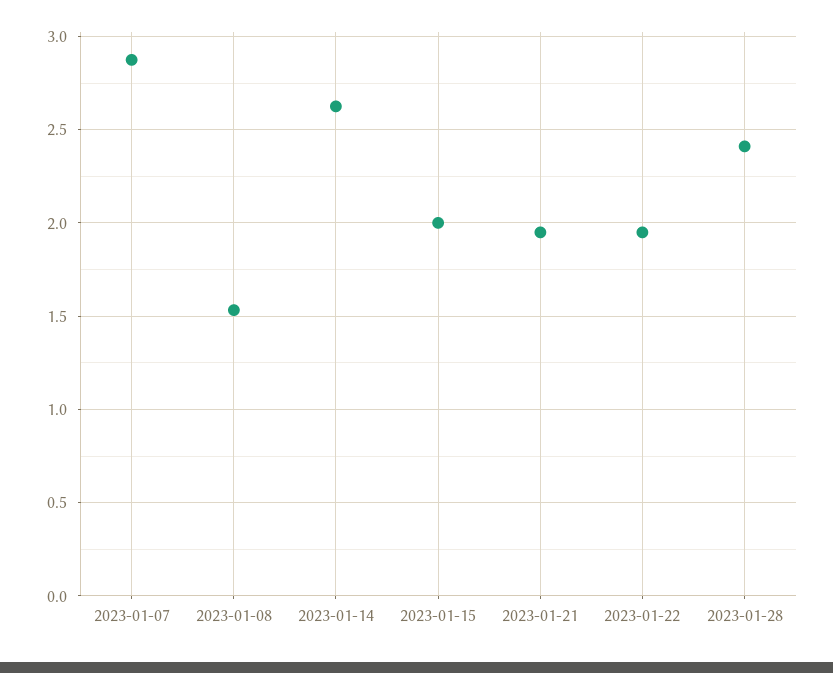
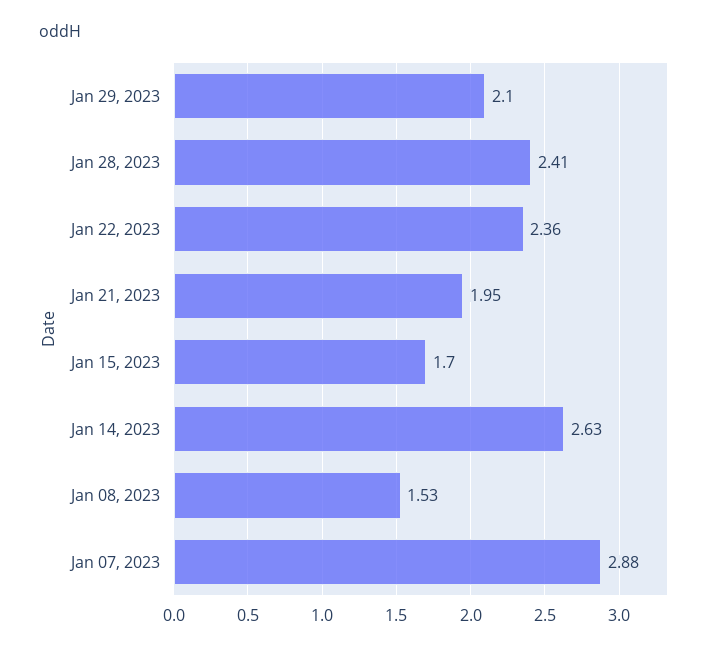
2023-01-15: 2 -> 1.7
2023-01-22: 1.95 -> 2.36
Jan 29, 2023: none -> 2.1

